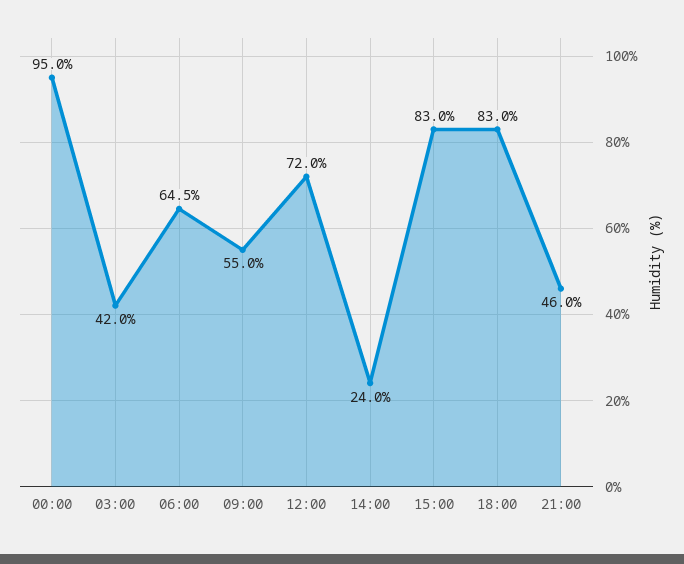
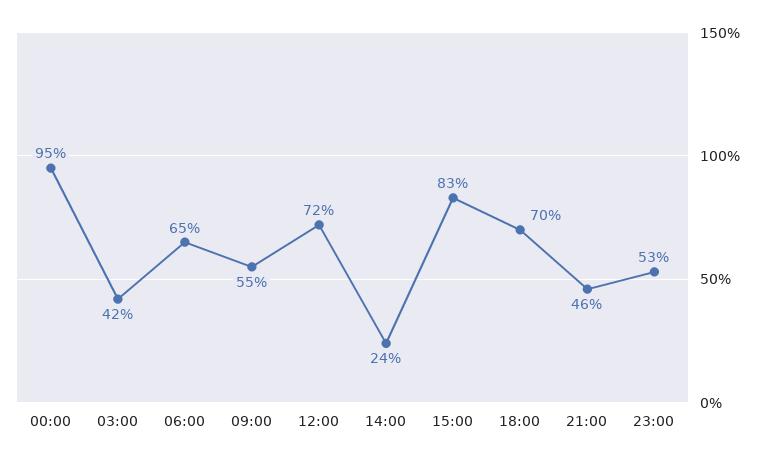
18:00: 83 -> 70
23:00: none -> 53

